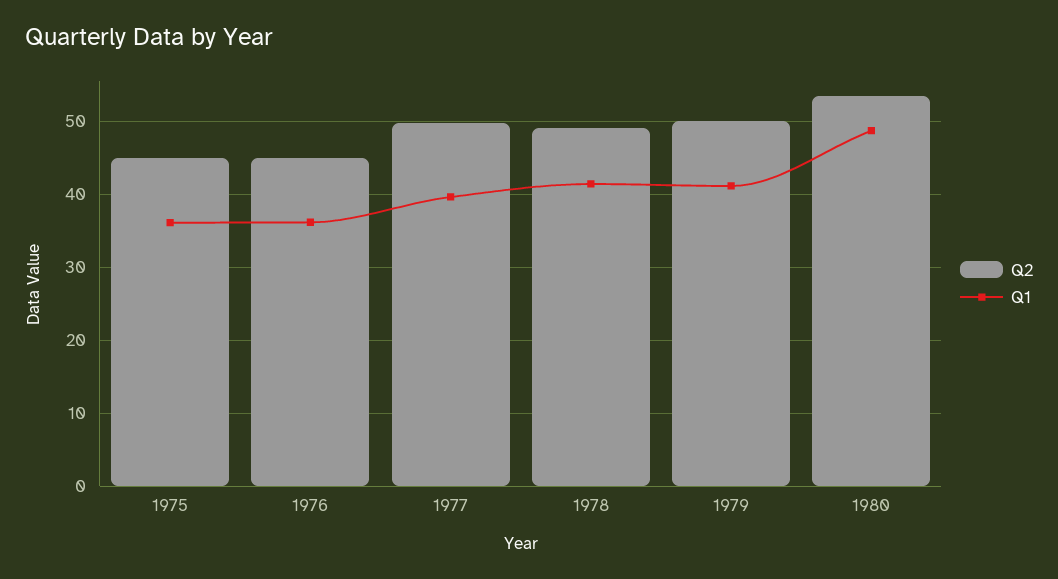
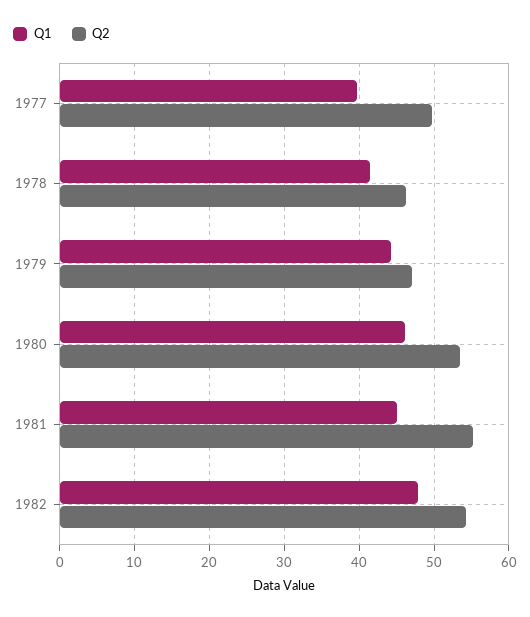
Q2, 1975: 45 -> none
Q1, 1975: 36 -> none
Q2, 1976: 45 -> none
Q1, 1976: 36 -> none
Q2, 1978: 49 -> 46
Q2, 1979: 50 -> 47
Q1, 1979: 41 -> 44
Q1, 1980: 49 -> 46
Q1, 1981: none -> 45
Q2, 1981: none -> 55
Q1, 1982: none -> 48
Q2, 1982: none -> 54

